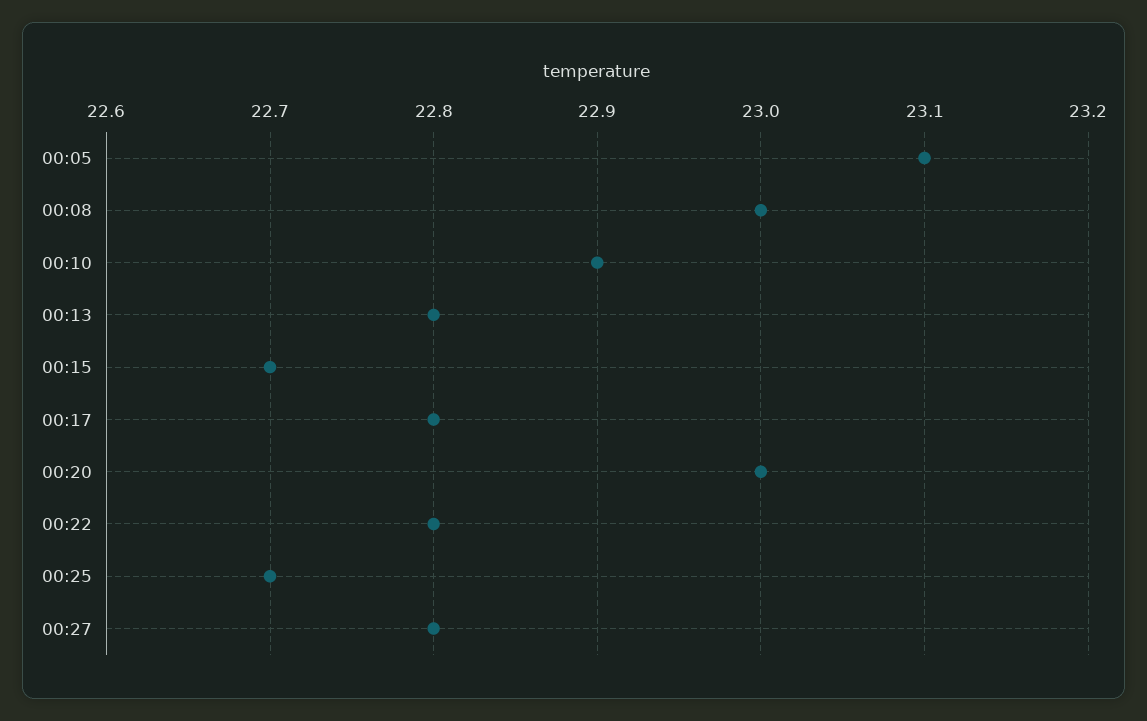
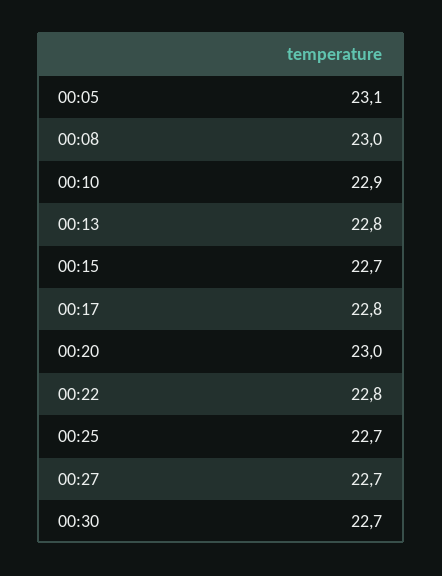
00:27: 22.8 -> 22.7
00:30: none -> 22.7

